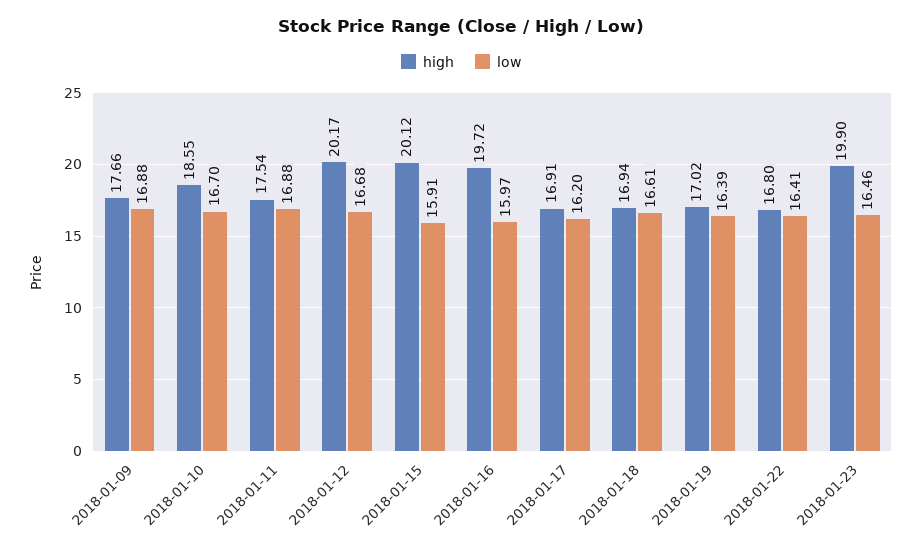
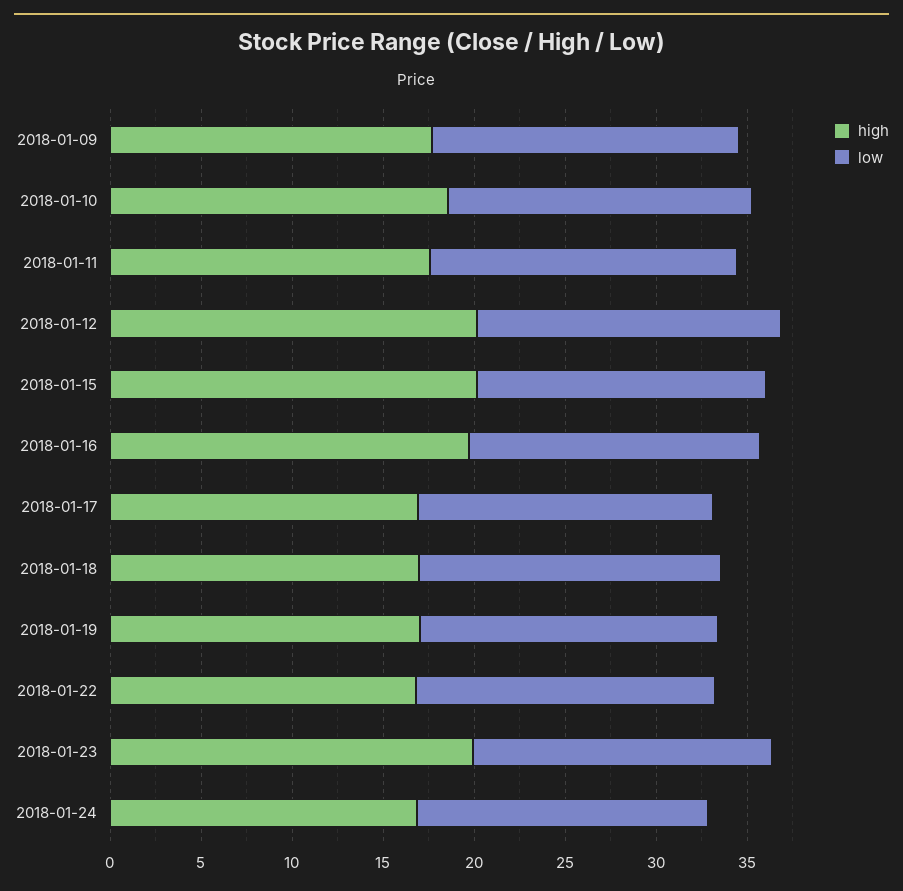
high, 2018-01-24: none -> 17
low, 2018-01-24: none -> 16

